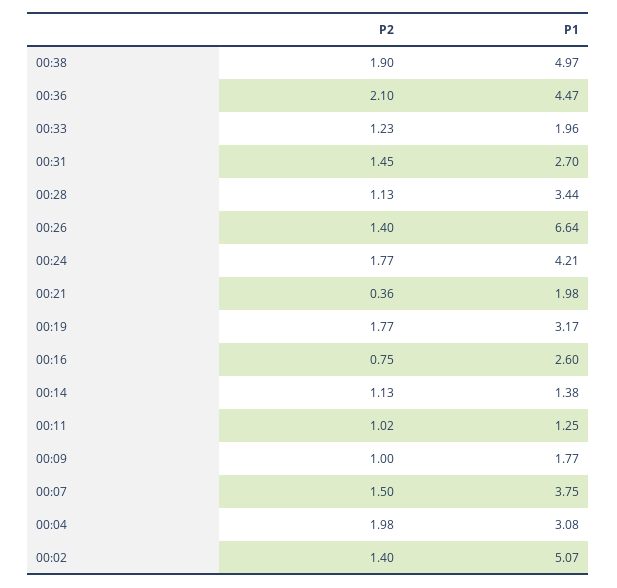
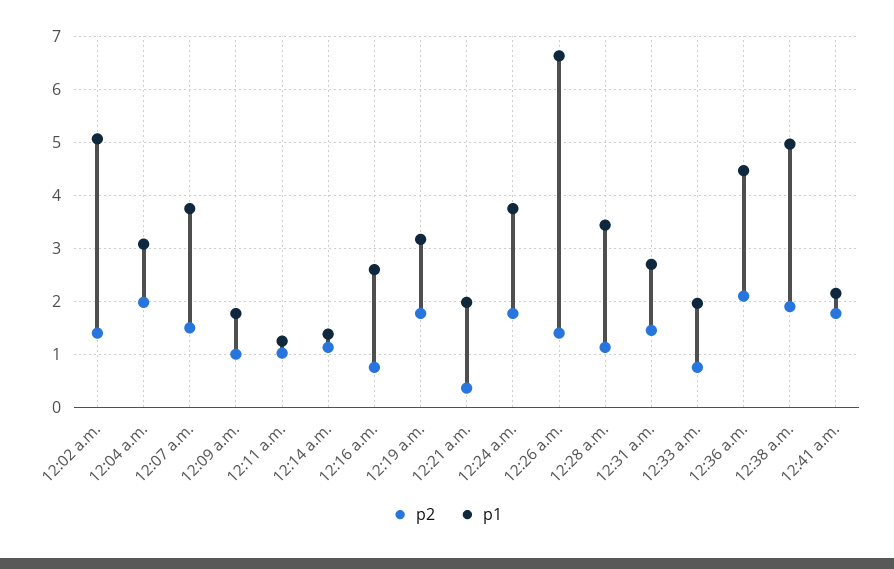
P2, 00:33: 1.23 -> 0.8
P1, 00:24: 4.21 -> 3.8
P2, 12:41 a.m.: none -> 1.8
P1, 12:41 a.m.: none -> 2.2

